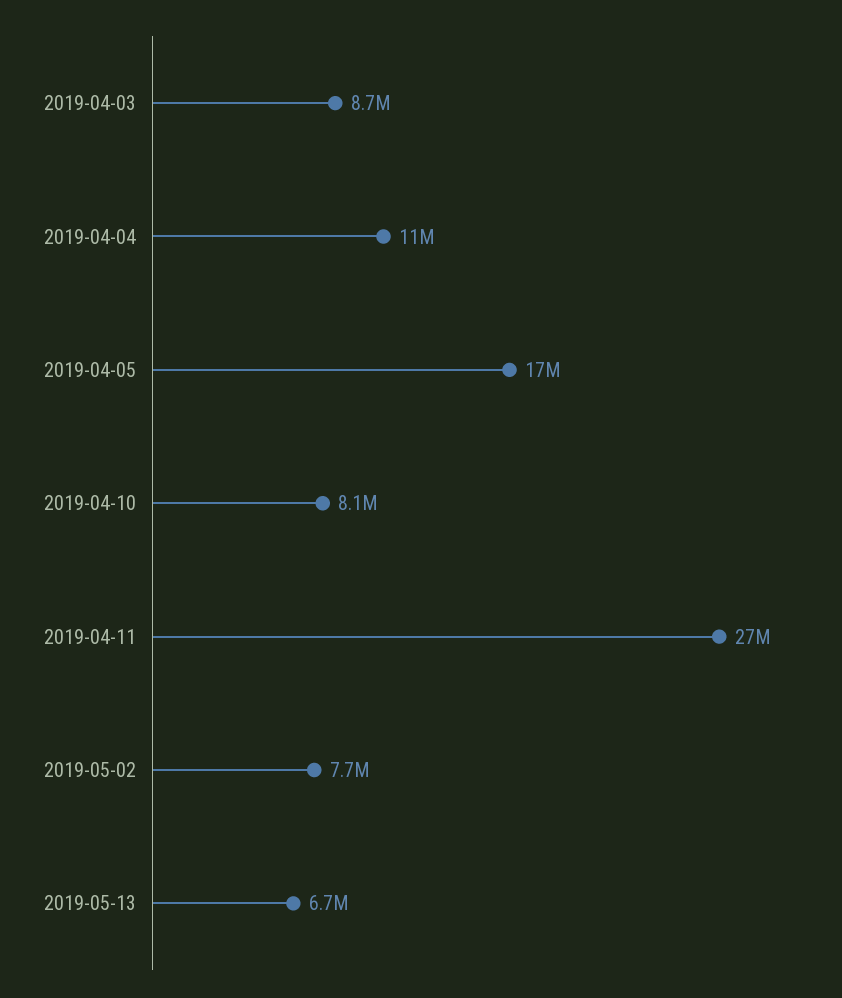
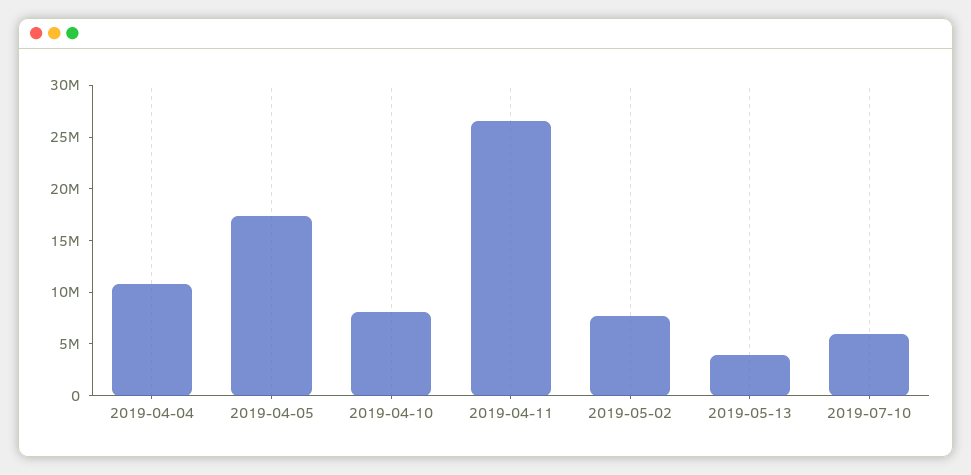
2019-04-03: 8700000 -> none
2019-05-13: 6700000 -> 4000000
2019-07-10: none -> 6000000

